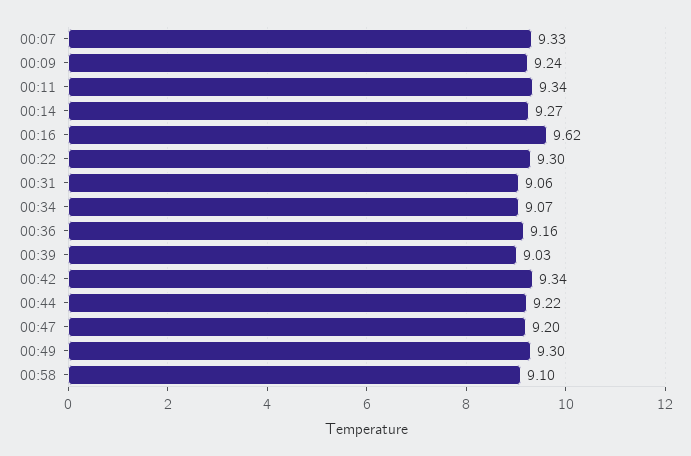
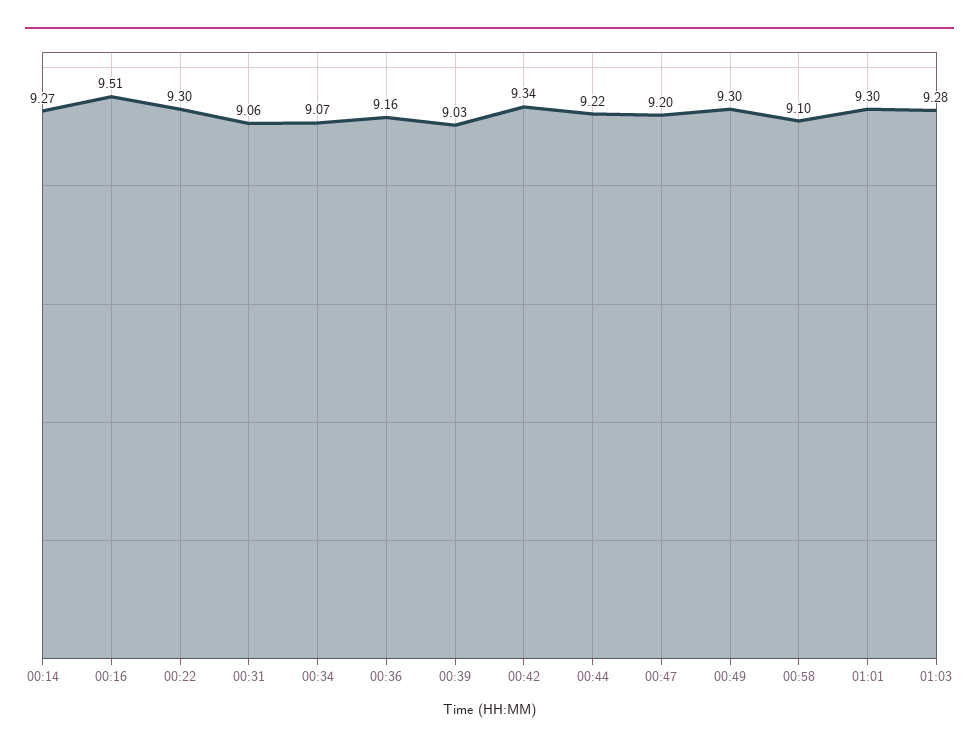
00:07: 9.33 -> none
00:09: 9.24 -> none
00:11: 9.34 -> none
00:16: 9.62 -> 9.51
01:01: none -> 9.3
01:03: none -> 9.28

